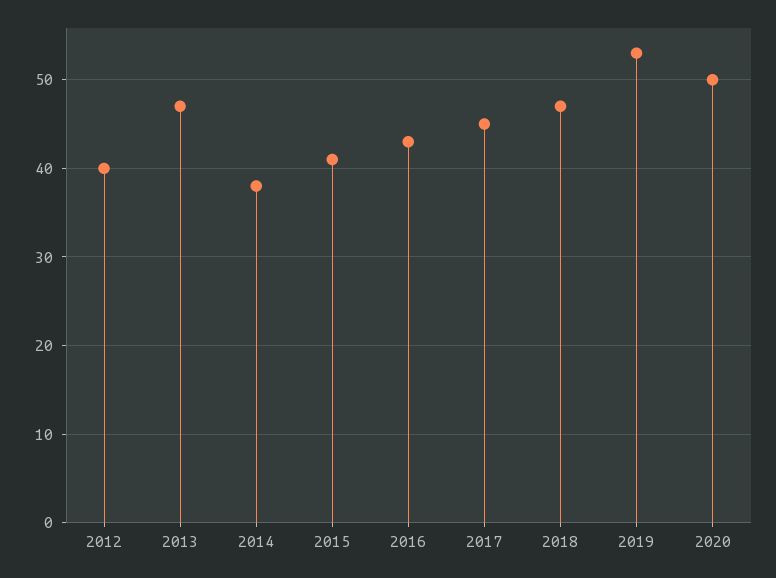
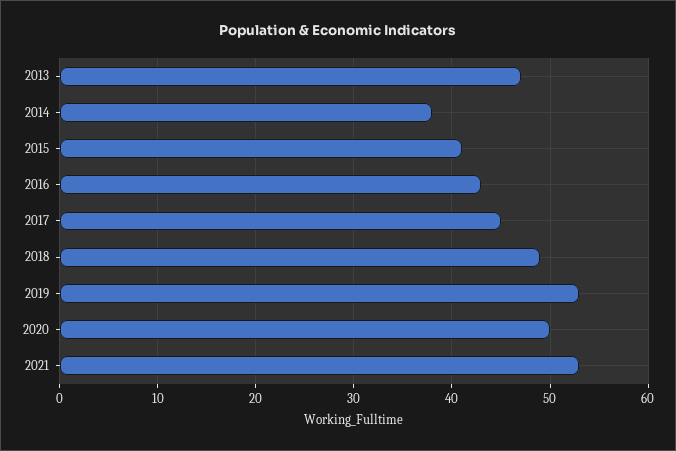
2012: 40 -> none
2018: 47 -> 49
2021: none -> 53

